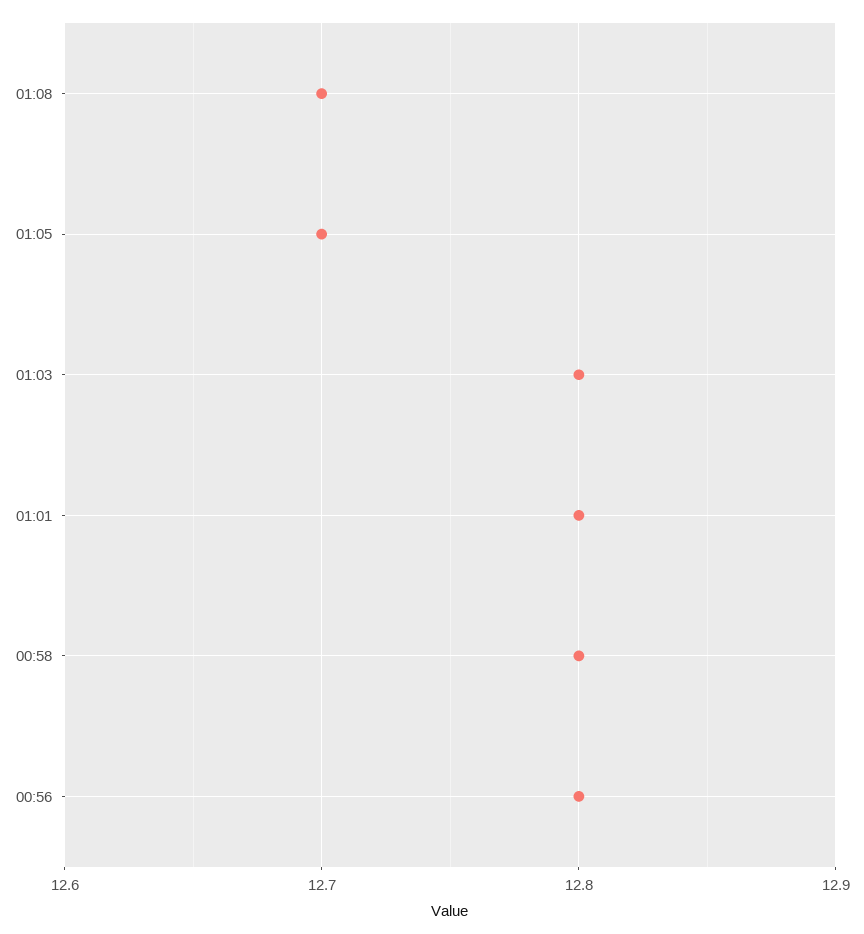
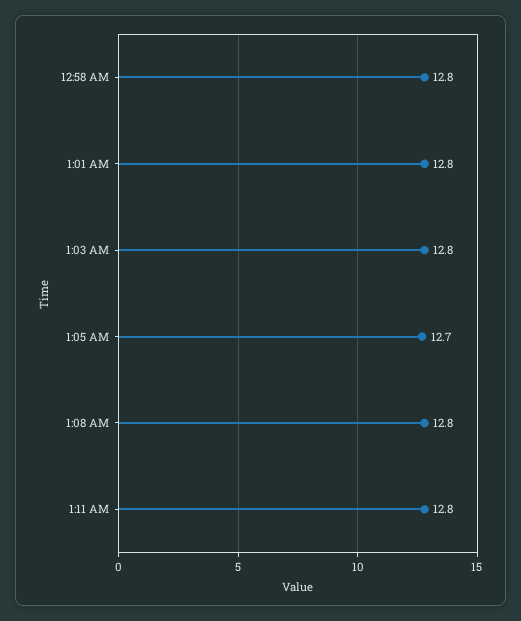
01:08: 12.7 -> 12.8
00:56: 12.8 -> none
1:11 AM: none -> 12.8

